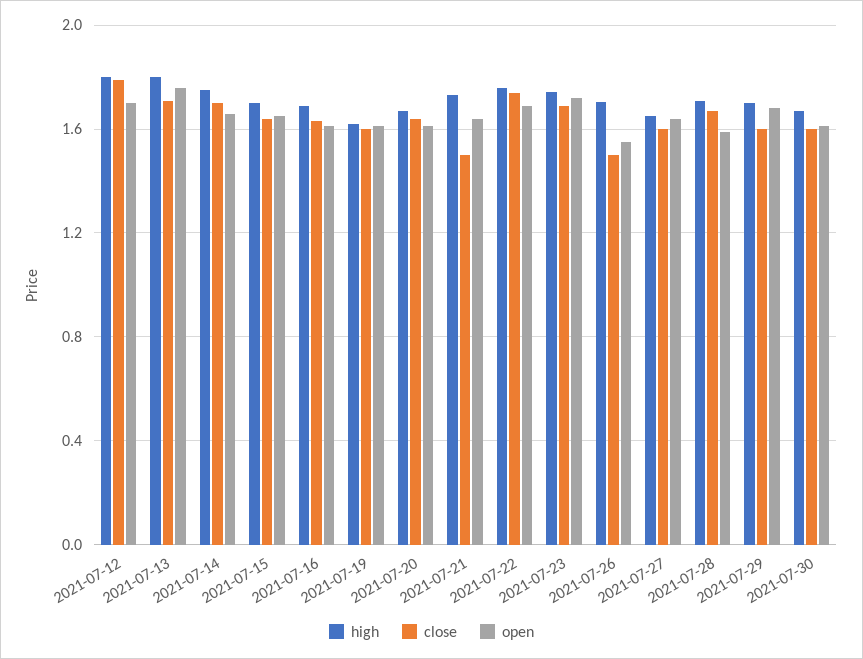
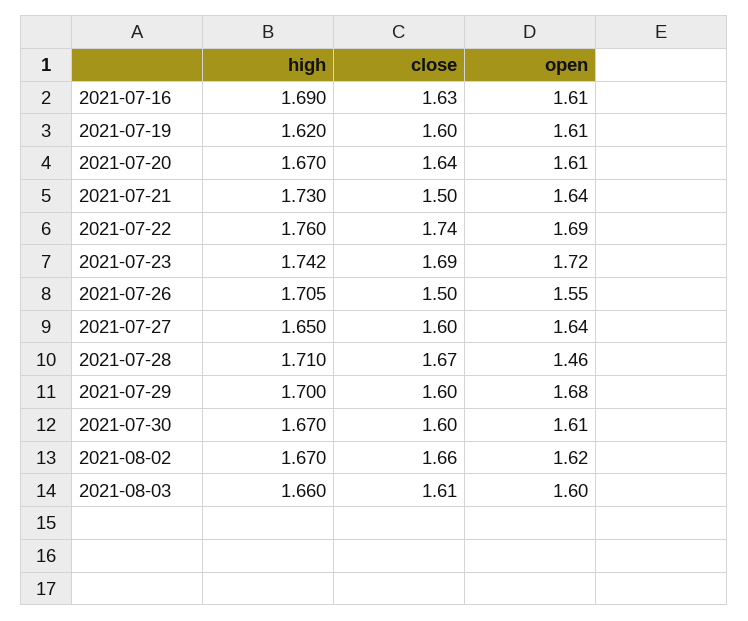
high, 2021-07-12: 1.8 -> none
close, 2021-07-12: 1.8 -> none
open, 2021-07-12: 1.7 -> none
high, 2021-07-13: 1.8 -> none
close, 2021-07-13: 1.7 -> none
open, 2021-07-13: 1.75 -> none
high, 2021-07-14: 1.75 -> none
close, 2021-07-14: 1.7 -> none
open, 2021-07-14: 1.65 -> none
high, 2021-07-15: 1.7 -> none
close, 2021-07-15: 1.65 -> none
open, 2021-07-15: 1.65 -> none
open, 2021-07-28: 1.6 -> 1.46
high, 2021-08-02: none -> 1.67
close, 2021-08-02: none -> 1.66
open, 2021-08-02: none -> 1.62
high, 2021-08-03: none -> 1.66
close, 2021-08-03: none -> 1.61
open, 2021-08-03: none -> 1.6

